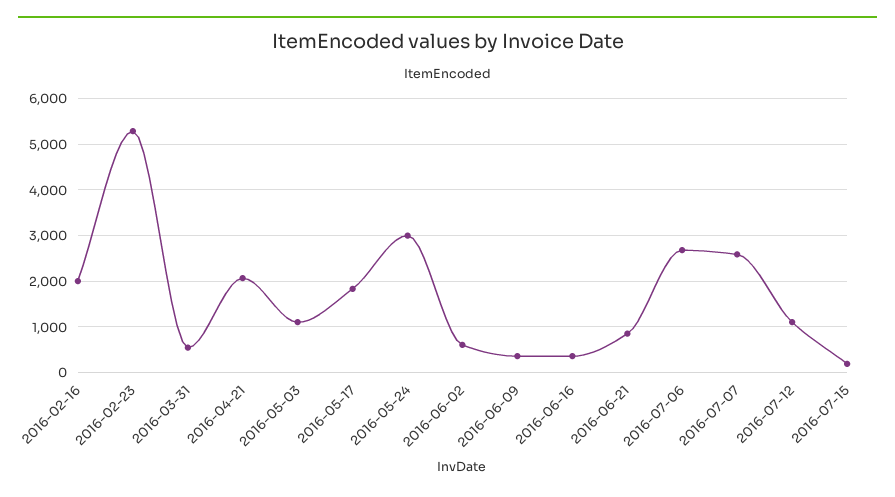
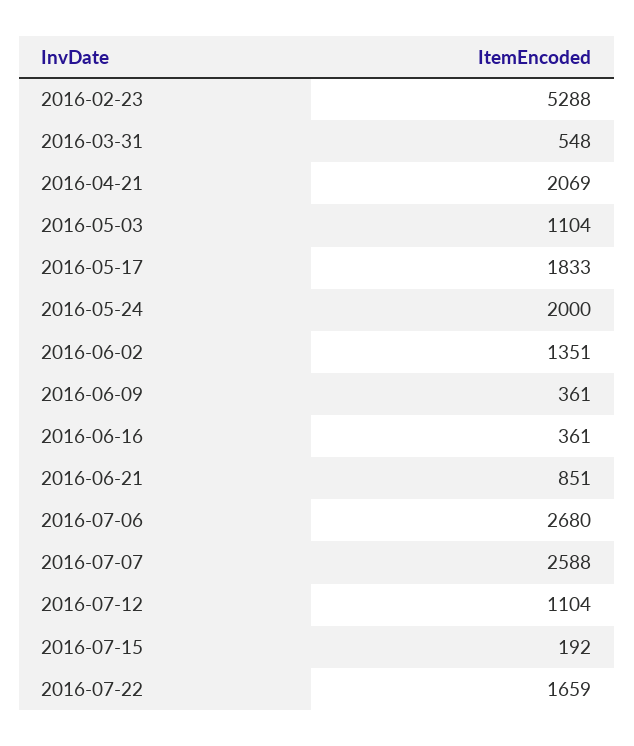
2016-02-16: 2000 -> none
2016-05-24: 3000 -> 2000
2016-06-02: 600 -> 1351
2016-07-22: none -> 1659

